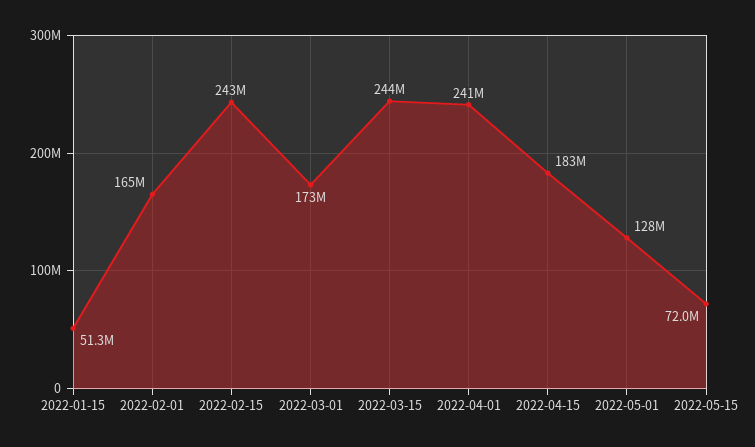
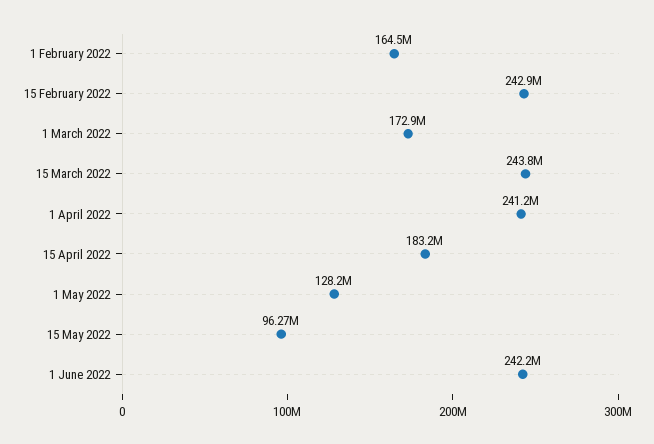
2022-01-15: 51300000 -> none
2022-05-15: 72000000 -> 96270000
1 June 2022: none -> 242200000

